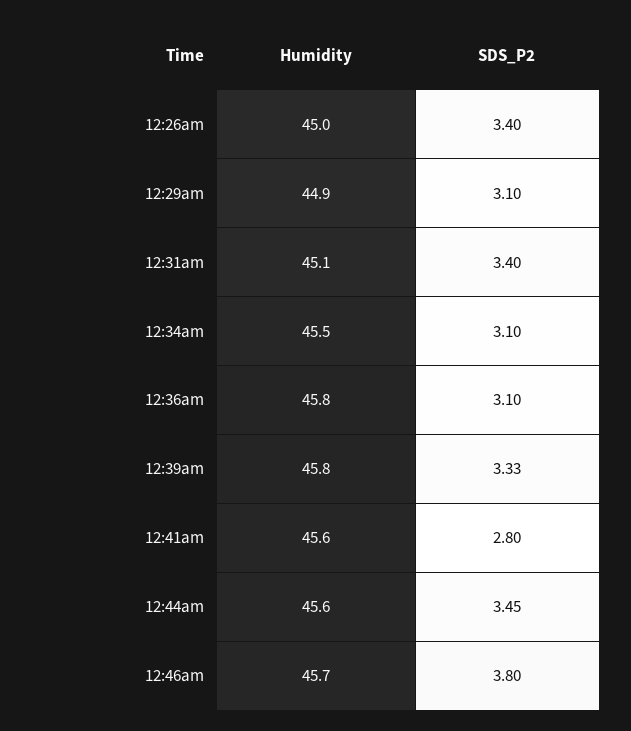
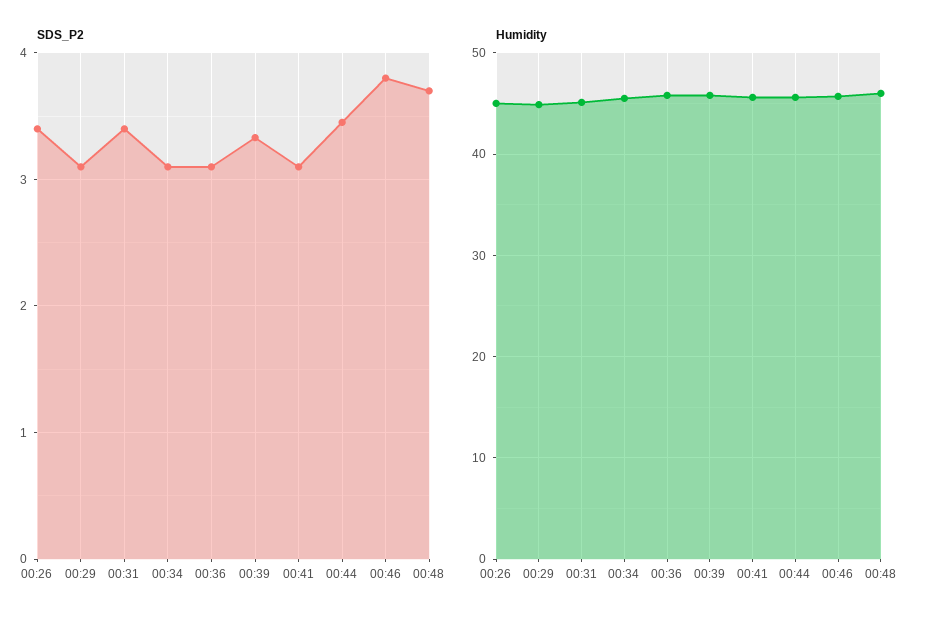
SDS_P2, 12:41am: 2.8 -> 3.1
SDS_P2, 00:48: none -> 3.7
Humidity, 00:48: none -> 46

